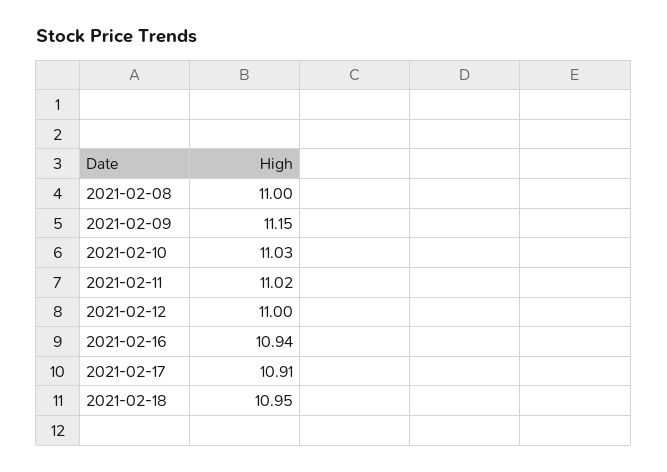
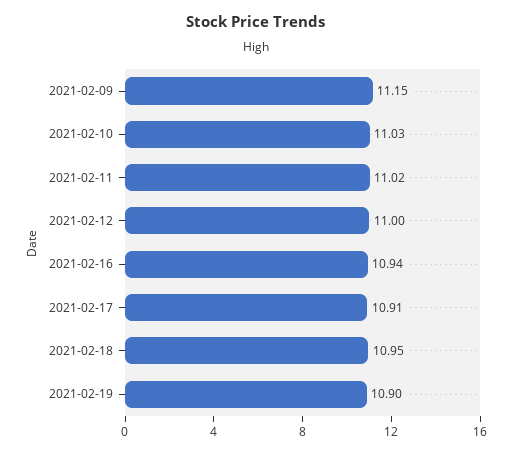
2021-02-08: 11 -> none
2021-02-19: none -> 10.9

